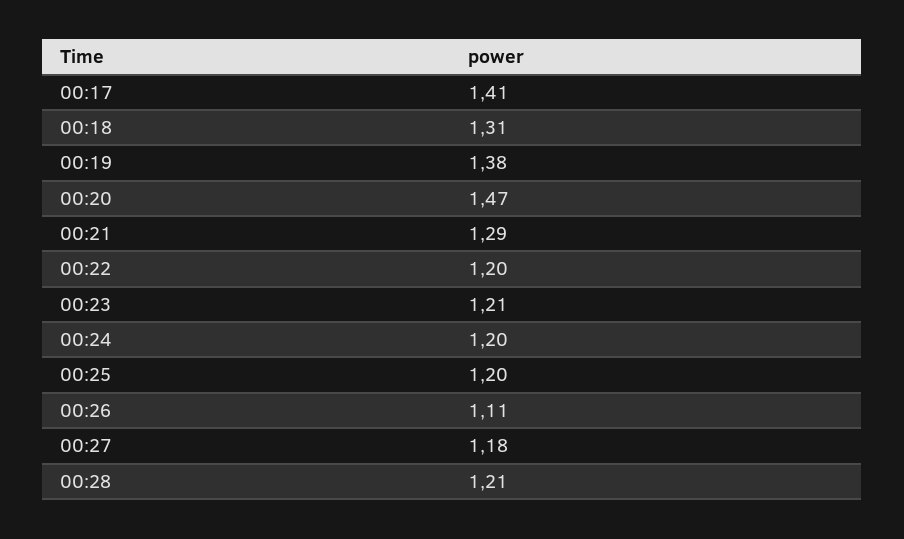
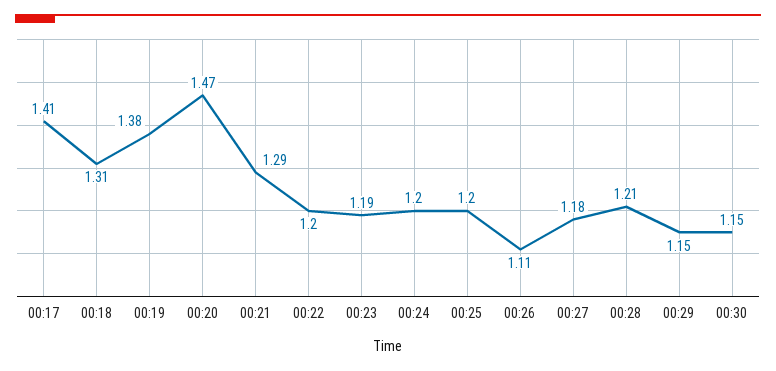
00:23: 1.21 -> 1.19
00:29: none -> 1.15
00:30: none -> 1.15

